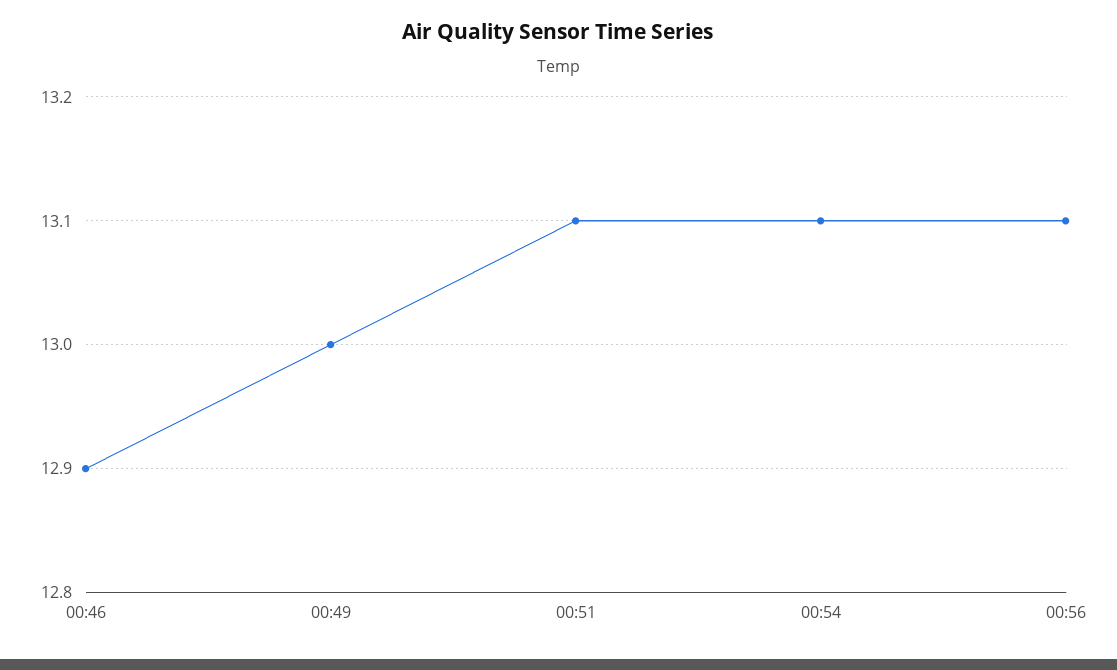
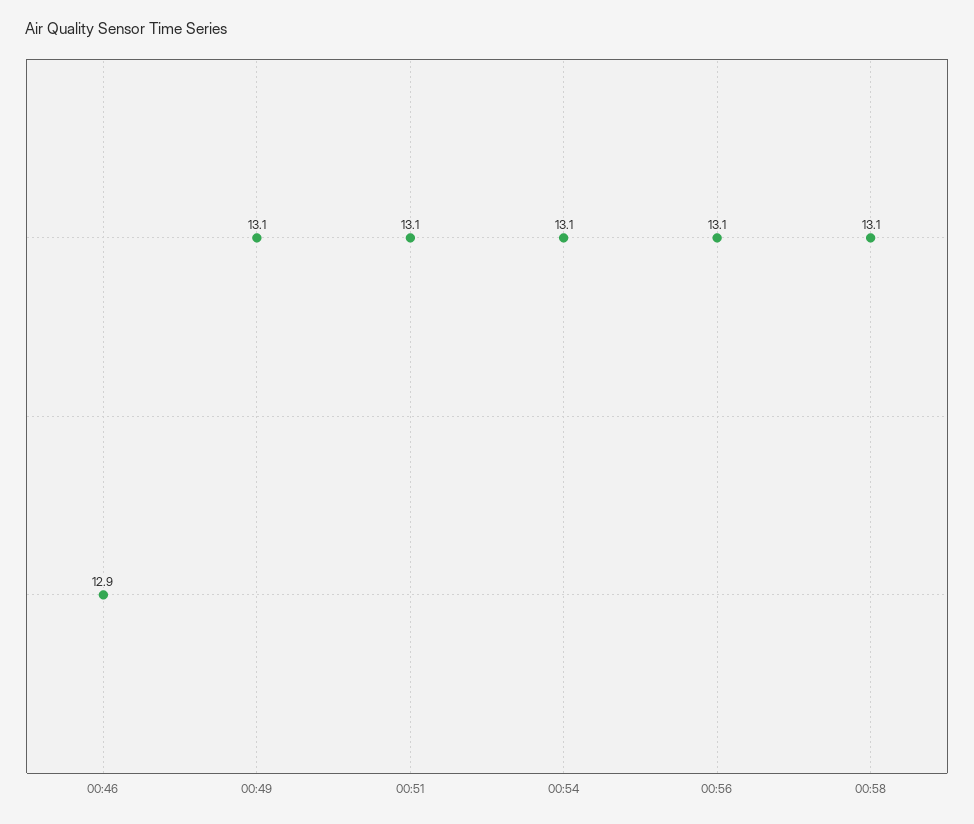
00:49: 13 -> 13.1
00:58: none -> 13.1

